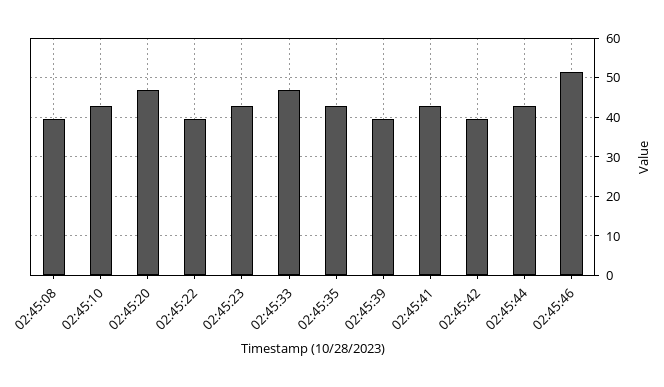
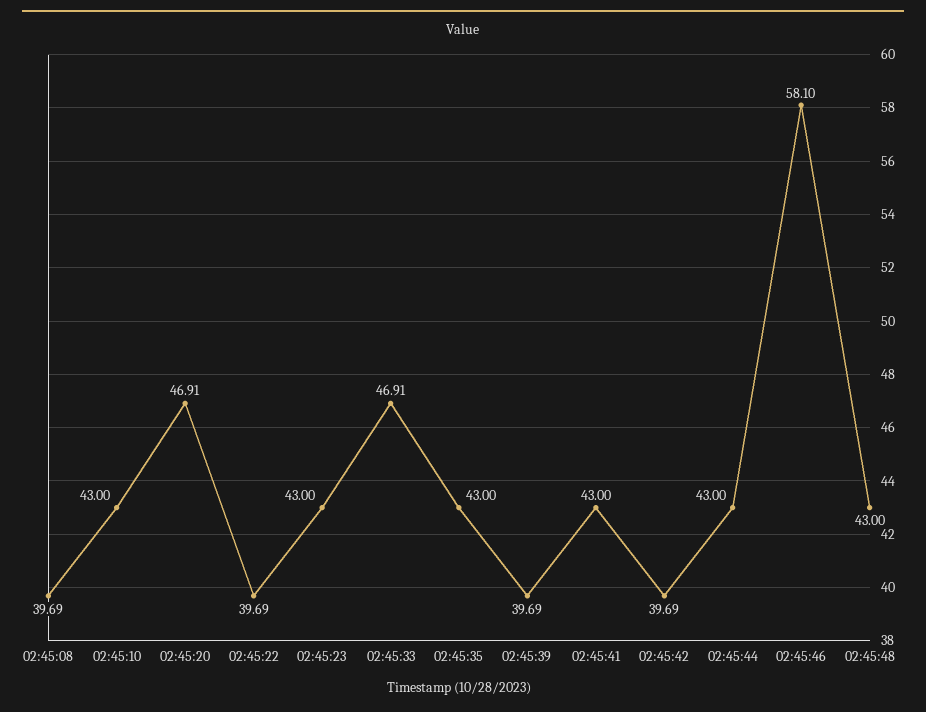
02:45:46: 52 -> 58.1
02:45:48: none -> 43

